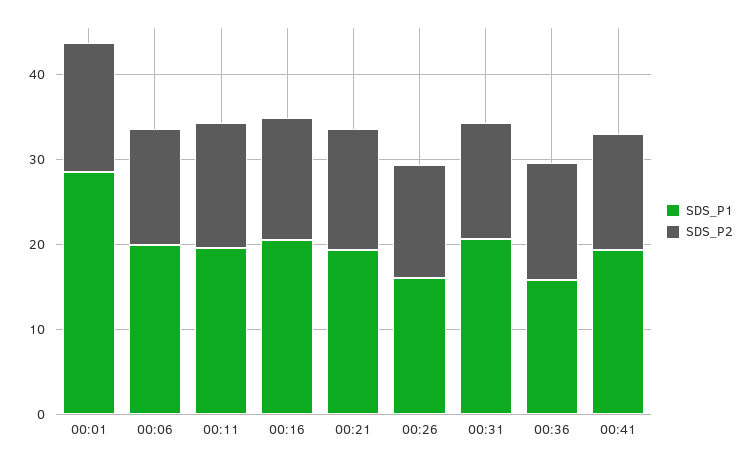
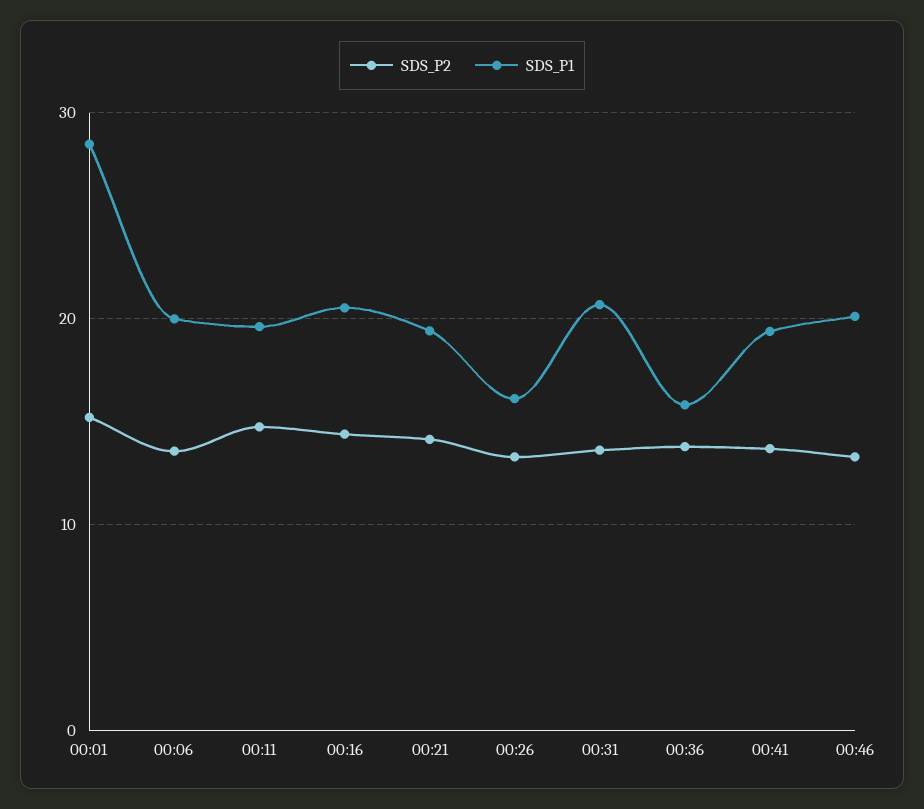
SDS_P2, 00:46: none -> 13
SDS_P1, 00:46: none -> 20

